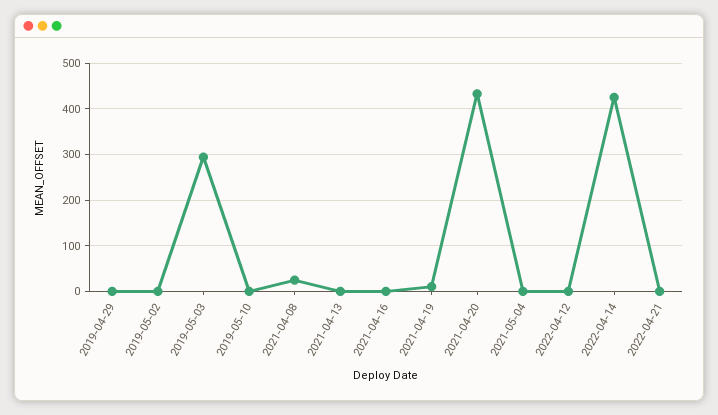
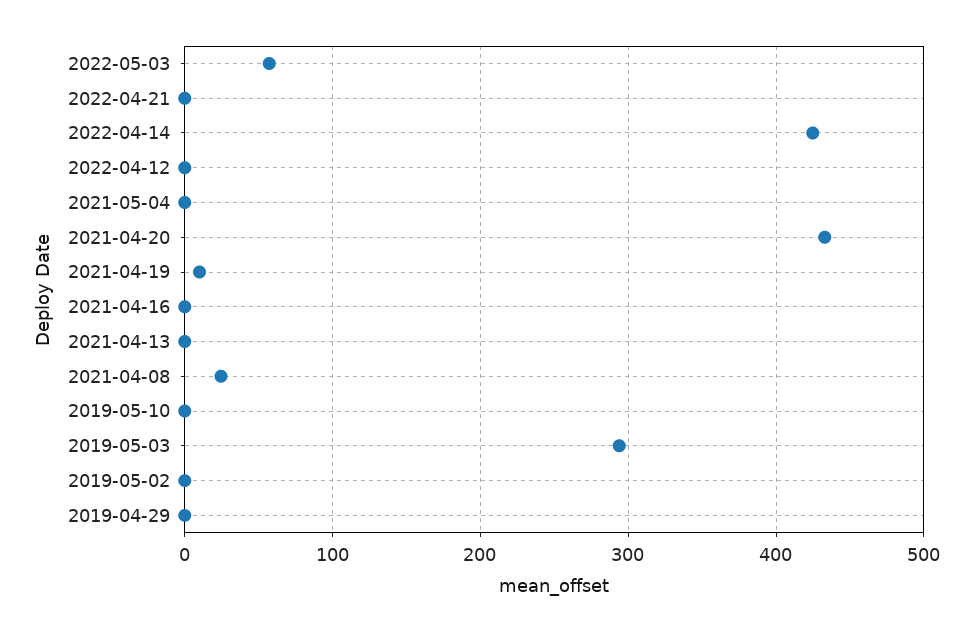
2022-05-03: none -> 60

